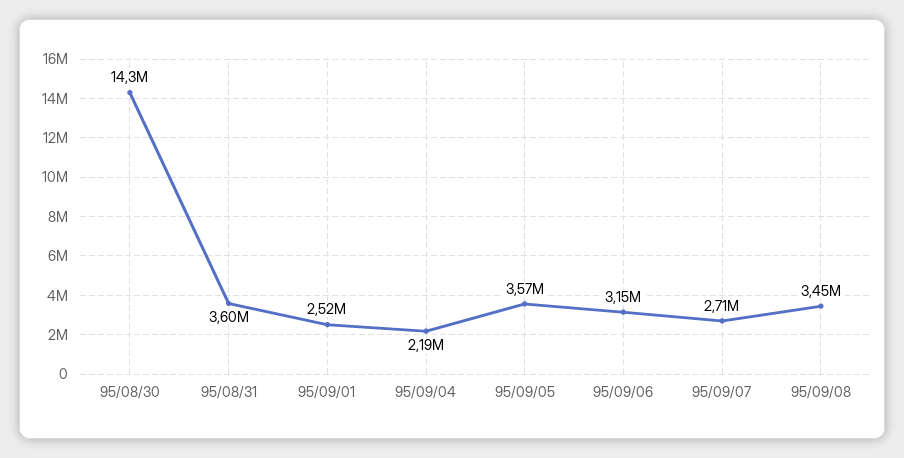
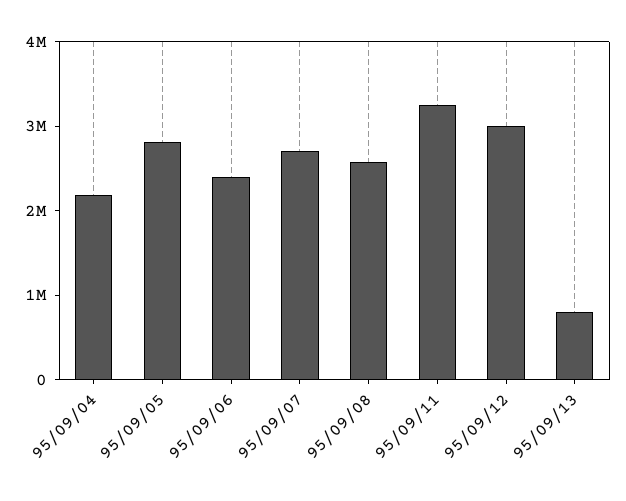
95/08/30: 14300000 -> none
95/08/31: 3600000 -> none
95/09/01: 2520000 -> none
95/09/05: 3570000 -> 2800000
95/09/06: 3150000 -> 2400000
95/09/08: 3450000 -> 2600000
95/09/11: none -> 3200000
95/09/12: none -> 3000000
95/09/13: none -> 800000

